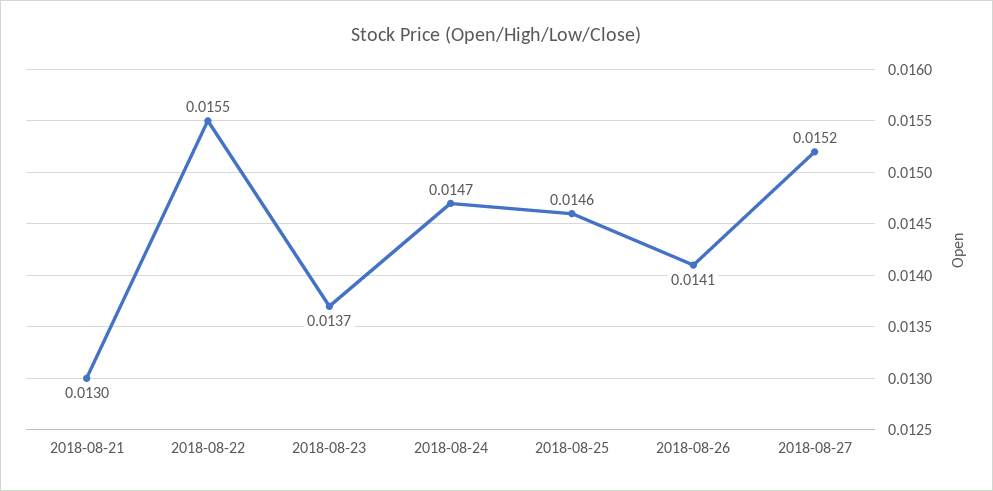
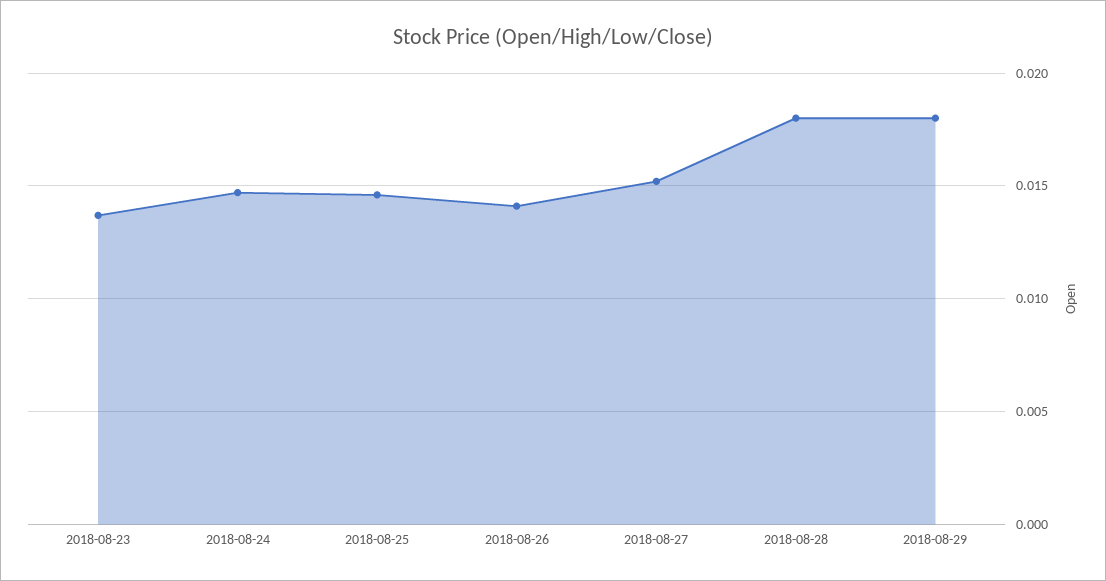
2018-08-21: 0.013 -> none
2018-08-22: 0.0155 -> none
2018-08-28: none -> 0.018
2018-08-29: none -> 0.018

